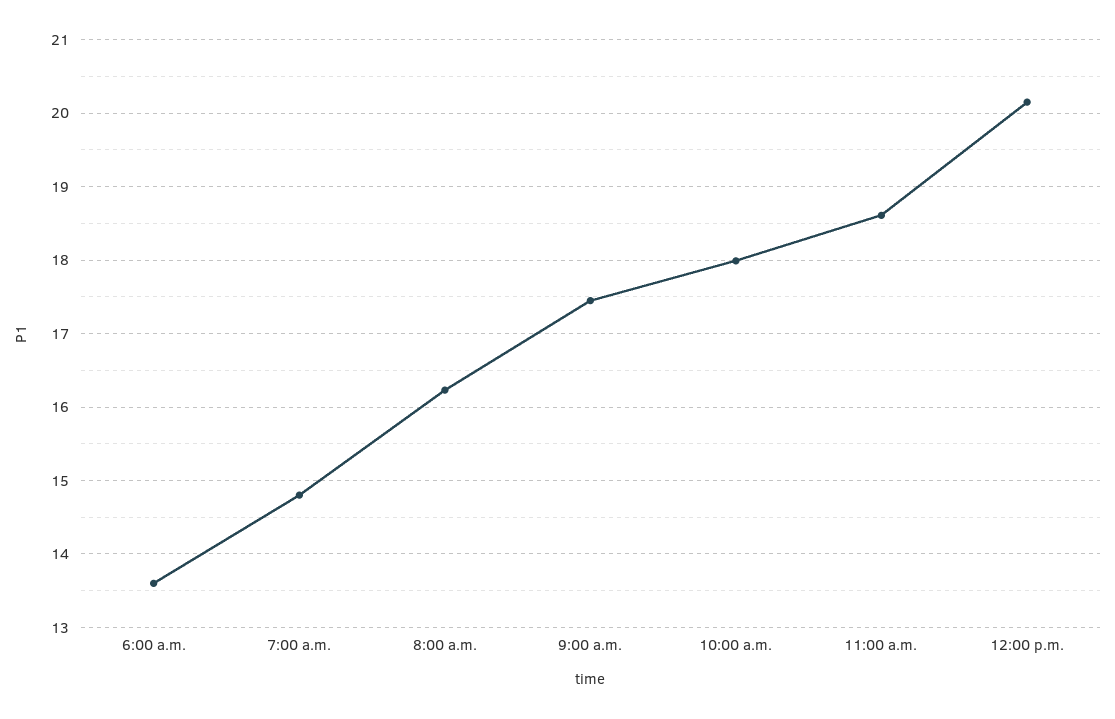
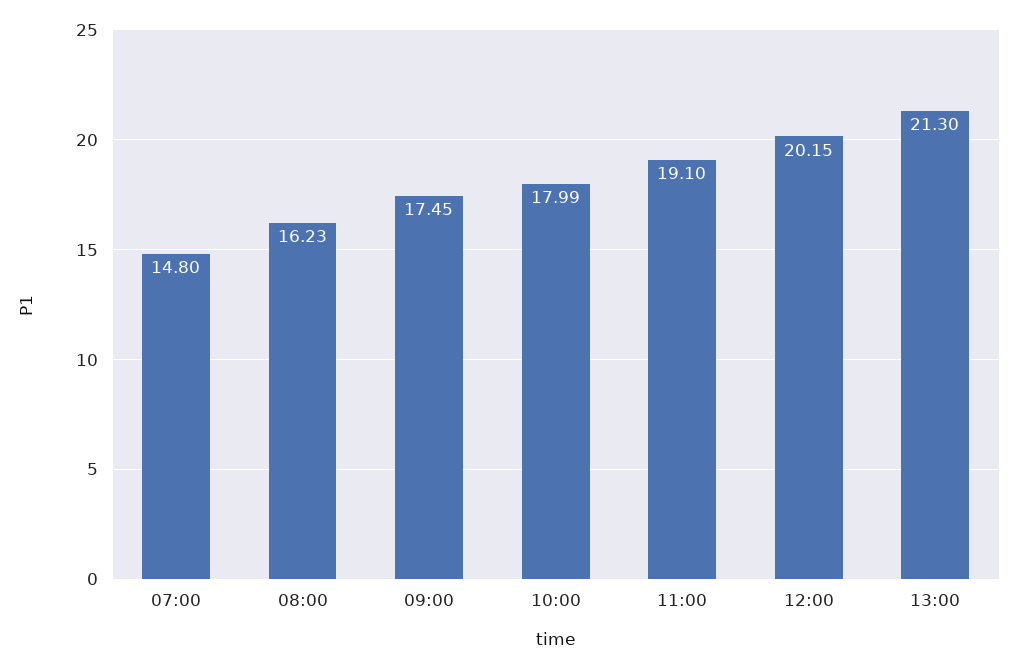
6:00 a.m.: 13.6 -> none
11:00 a.m.: 18.6 -> 19.1
13:00: none -> 21.3

